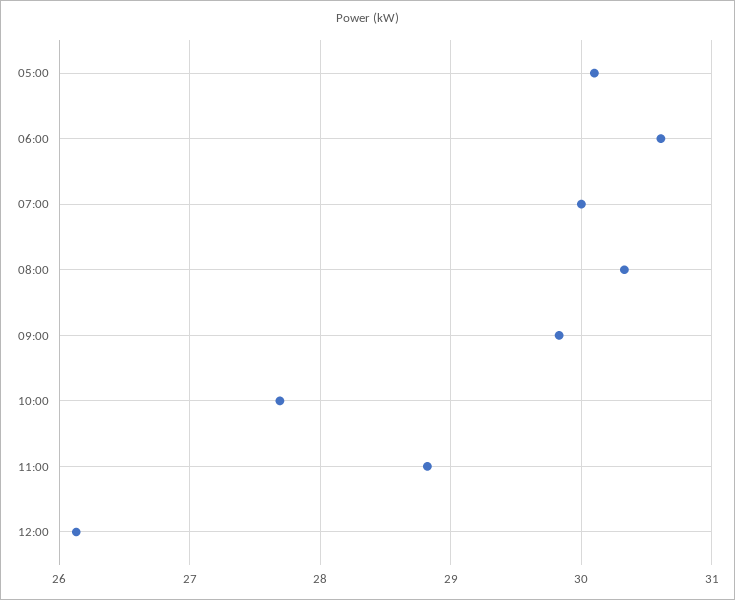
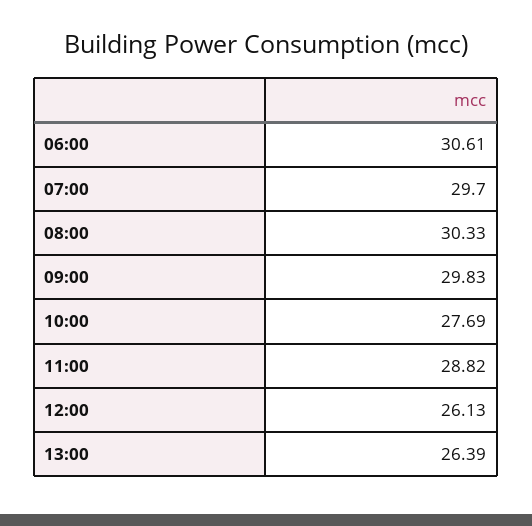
05:00: 30.1 -> none
07:00: 30 -> 29.7
13:00: none -> 26.39

